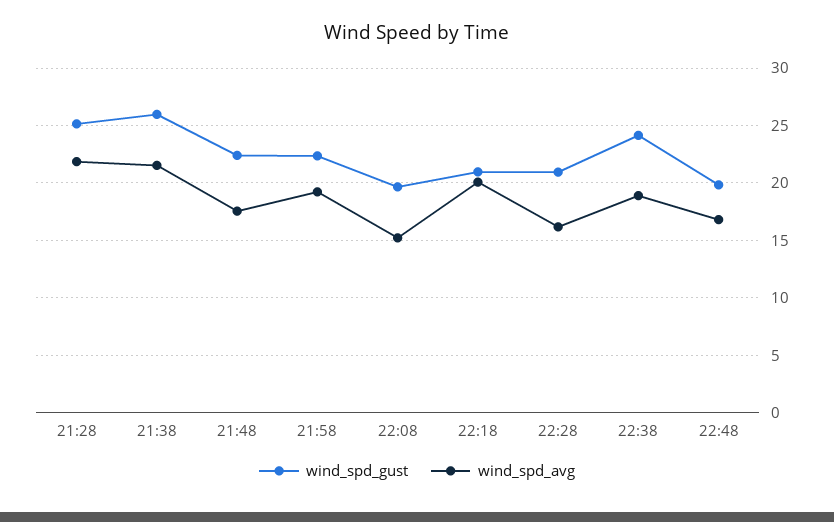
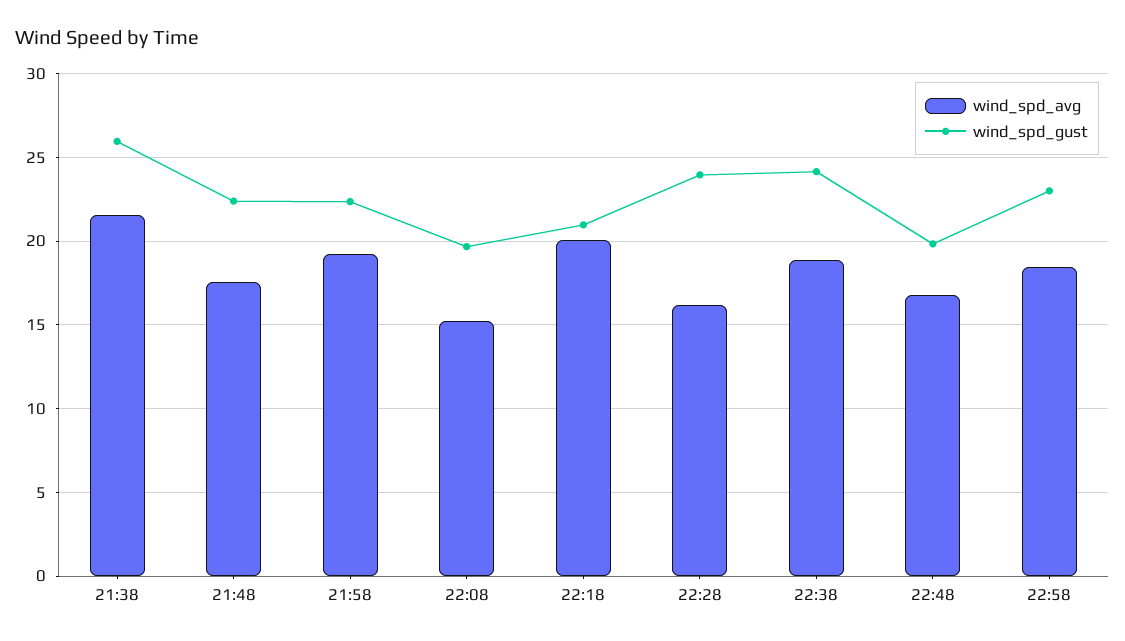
wind_spd_gust, 21:28: 25 -> none
wind_spd_avg, 21:28: 22 -> none
wind_spd_gust, 22:28: 21 -> 24
wind_spd_avg, 22:58: none -> 18.5
wind_spd_gust, 22:58: none -> 23

